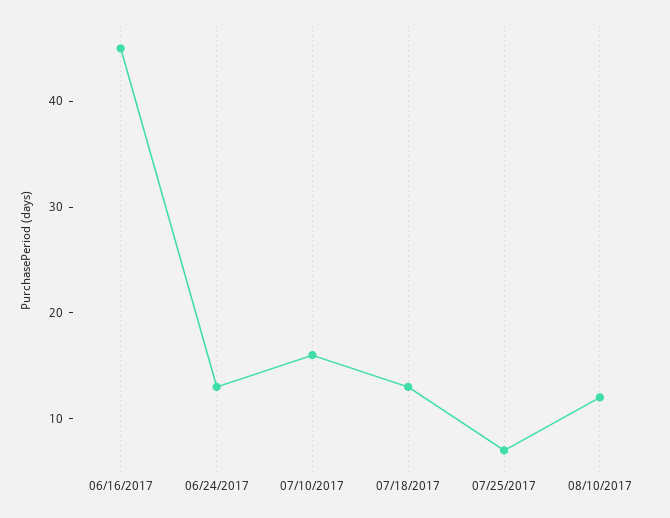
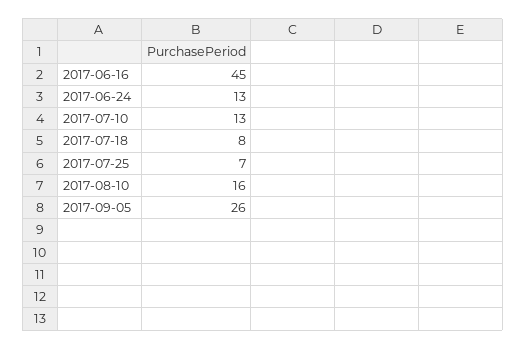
07/10/2017: 16 -> 13
07/18/2017: 13 -> 8
08/10/2017: 12 -> 16
2017-09-05: none -> 26

